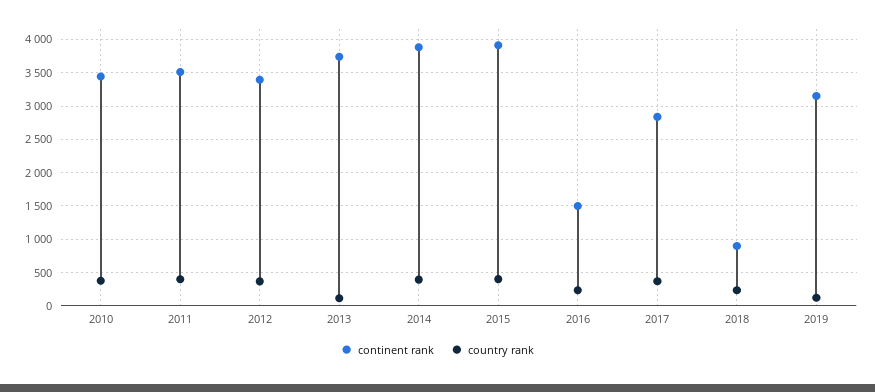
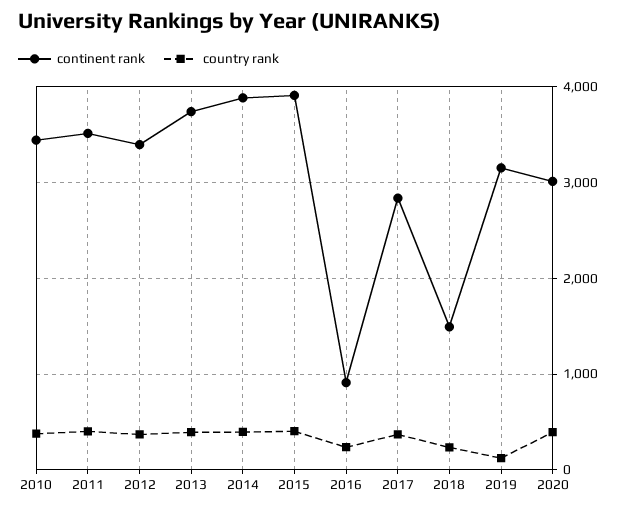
country rank, 2013: 100 -> 400
continent rank, 2016: 1500 -> 900
continent rank, 2018: 900 -> 1500
continent rank, 2020: none -> 3000
country rank, 2020: none -> 400

